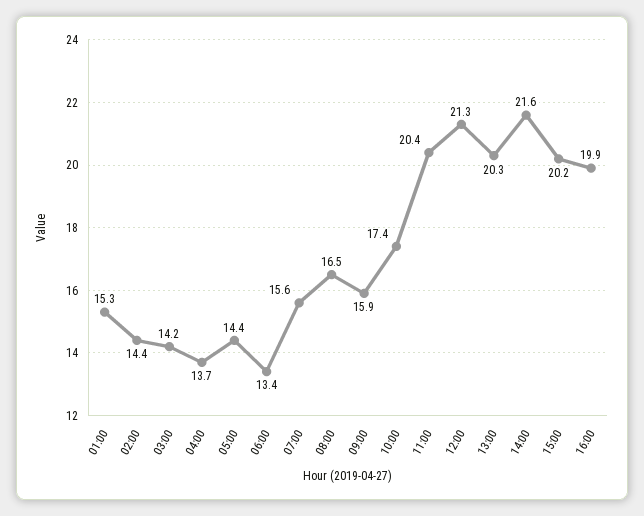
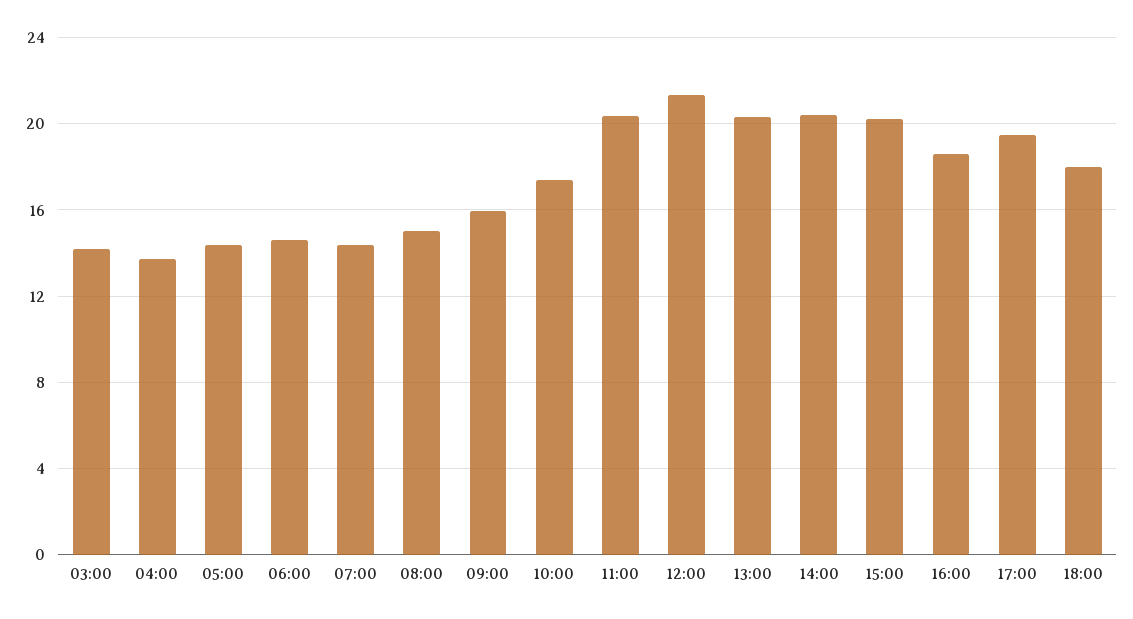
01:00: 15.3 -> none
02:00: 14.4 -> none
06:00: 13.4 -> 14.5
07:00: 15.6 -> 14.5
08:00: 16.5 -> 15
14:00: 21.6 -> 20.5
16:00: 19.9 -> 18.5
17:00: none -> 19.5
18:00: none -> 18

